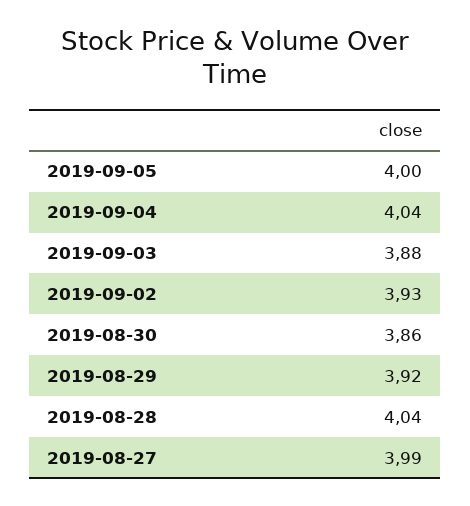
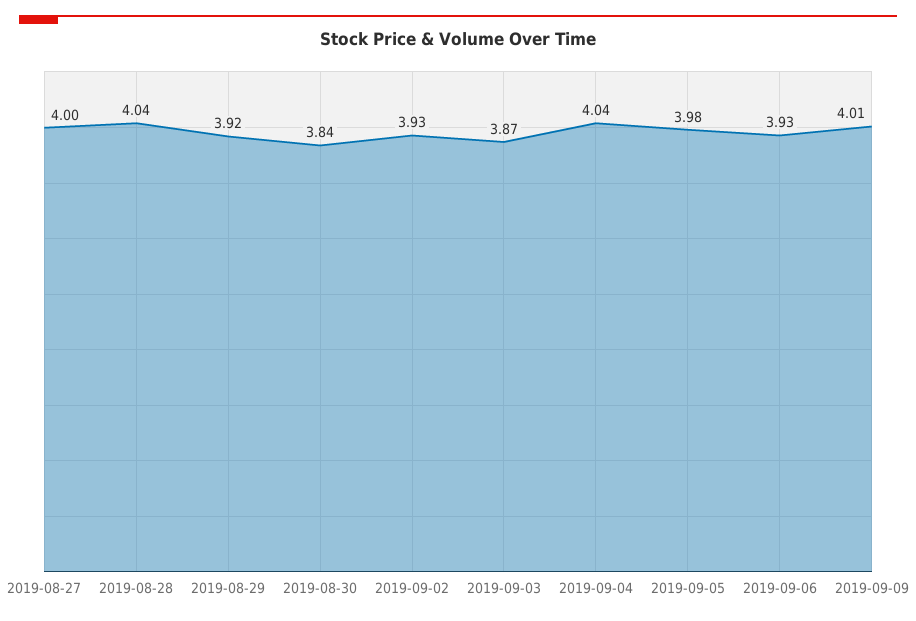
2019-09-05: 4 -> 3.98
2019-09-03: 3.88 -> 3.87
2019-08-30: 3.86 -> 3.84
2019-08-27: 3.99 -> 4
2019-09-06: none -> 3.93
2019-09-09: none -> 4.01

